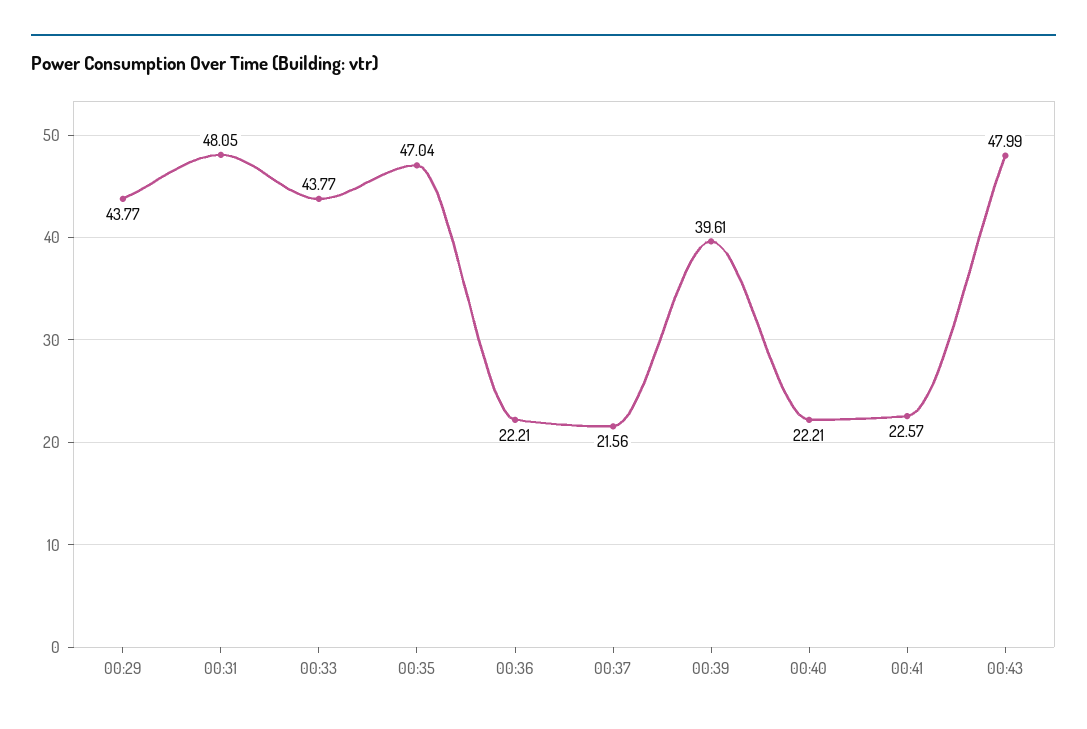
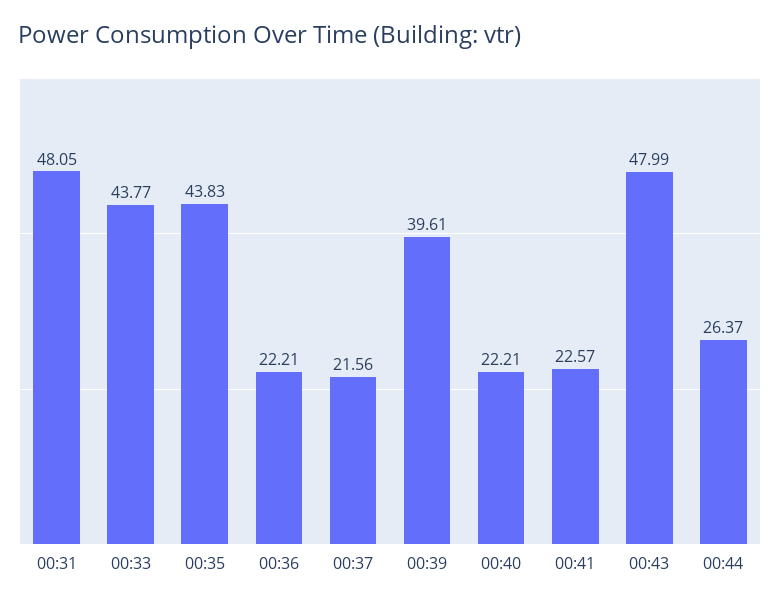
00:29: 43.77 -> none
00:35: 47.04 -> 43.83
00:44: none -> 26.37

